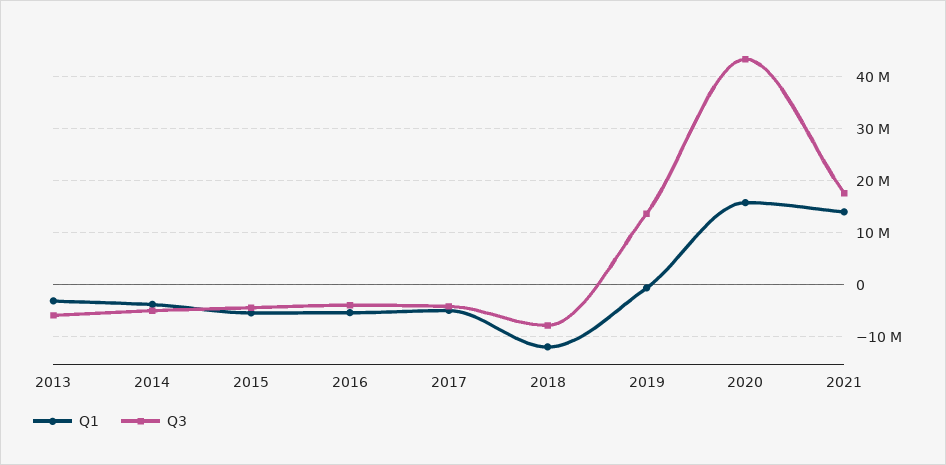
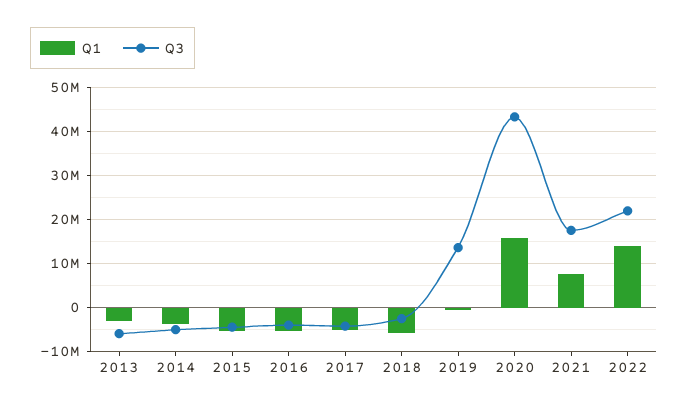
Q1, 2018: -12000000 -> -6000000
Q3, 2018: -8000000 -> -2000000
Q1, 2021: 14000000 -> 8000000
Q1, 2022: none -> 14000000
Q3, 2022: none -> 22000000

